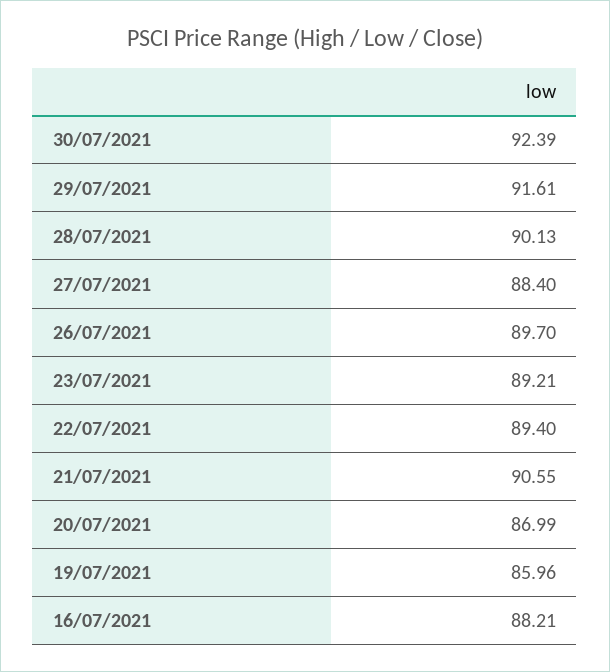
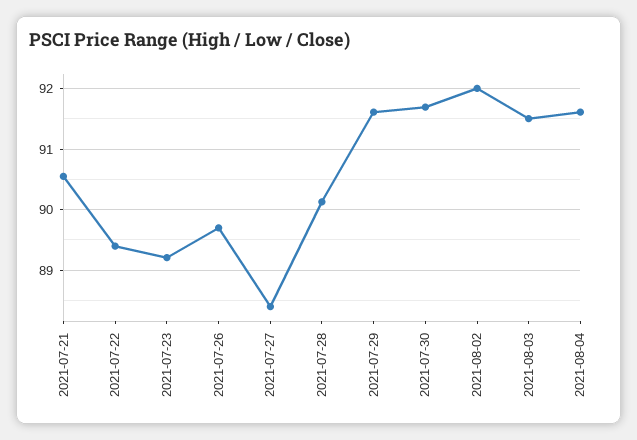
30/07/2021: 92.39 -> 91.7
20/07/2021: 86.99 -> none
19/07/2021: 85.96 -> none
16/07/2021: 88.21 -> none
2021-08-02: none -> 92
2021-08-03: none -> 91.5
2021-08-04: none -> 91.6

